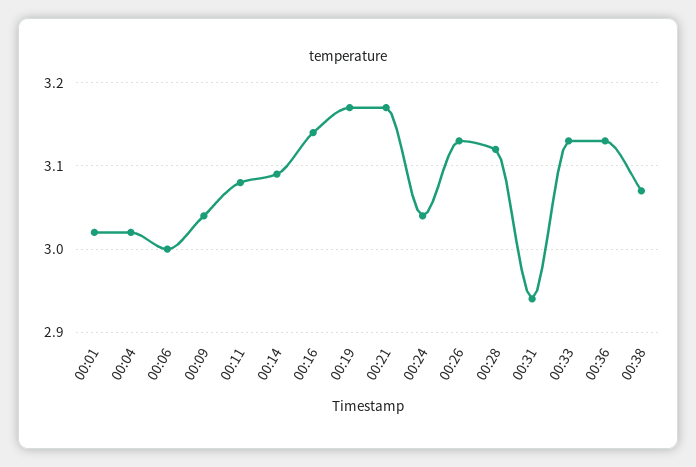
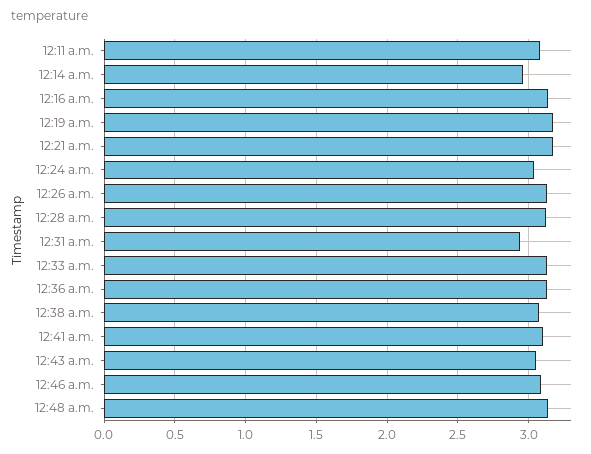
00:01: 3.02 -> none
00:04: 3.02 -> none
00:06: 3 -> none
00:09: 3.04 -> none
00:14: 3.09 -> 2.95
12:41 a.m.: none -> 3.1
12:43 a.m.: none -> 3.05
12:46 a.m.: none -> 3.1
12:48 a.m.: none -> 3.15

